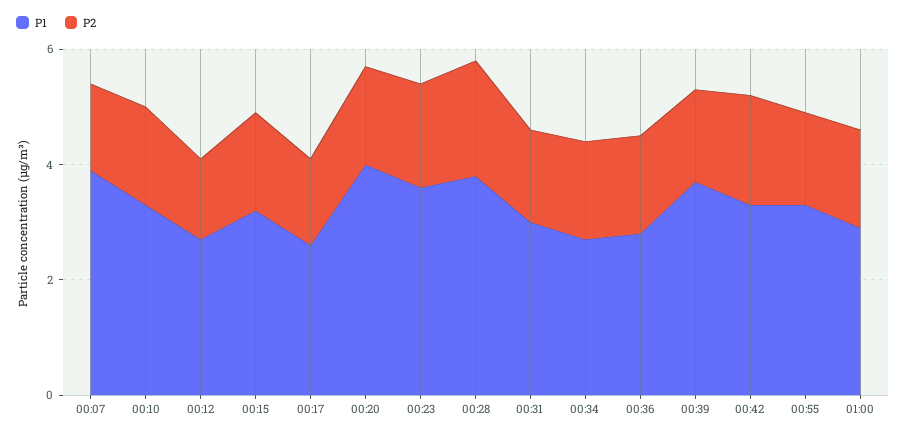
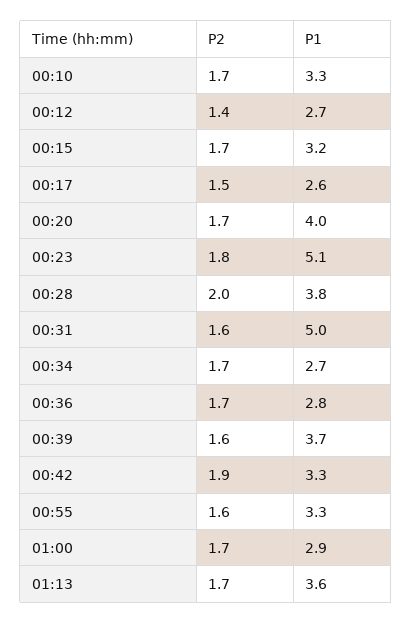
P1, 00:07: 4 -> none
P2, 00:07: 1.5 -> none
P1, 00:23: 3.5 -> 5.1
P1, 00:31: 3 -> 5
P2, 01:13: none -> 1.7
P1, 01:13: none -> 3.6

